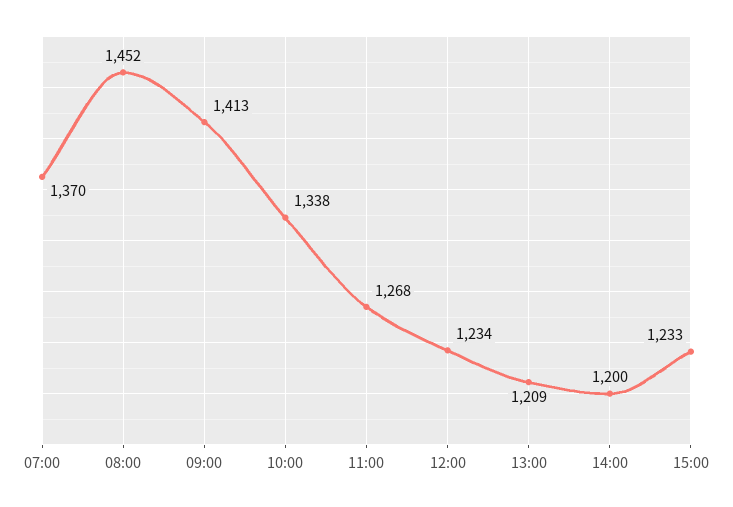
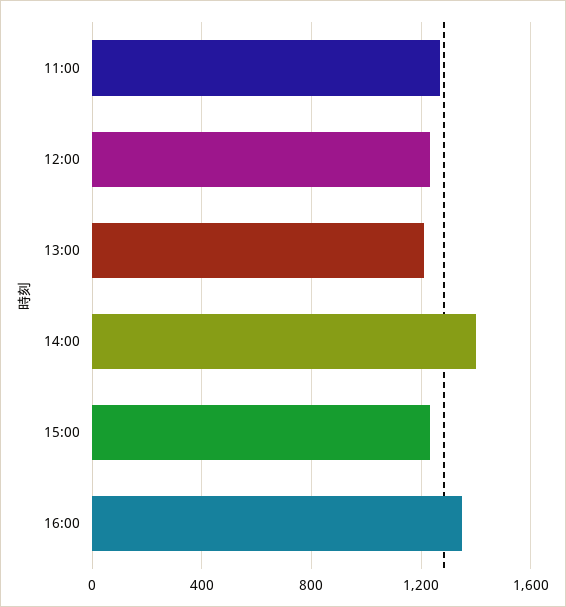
07:00: 1370 -> none
08:00: 1452 -> none
09:00: 1413 -> none
10:00: 1338 -> none
14:00: 1200 -> 1400
16:00: none -> 1350

